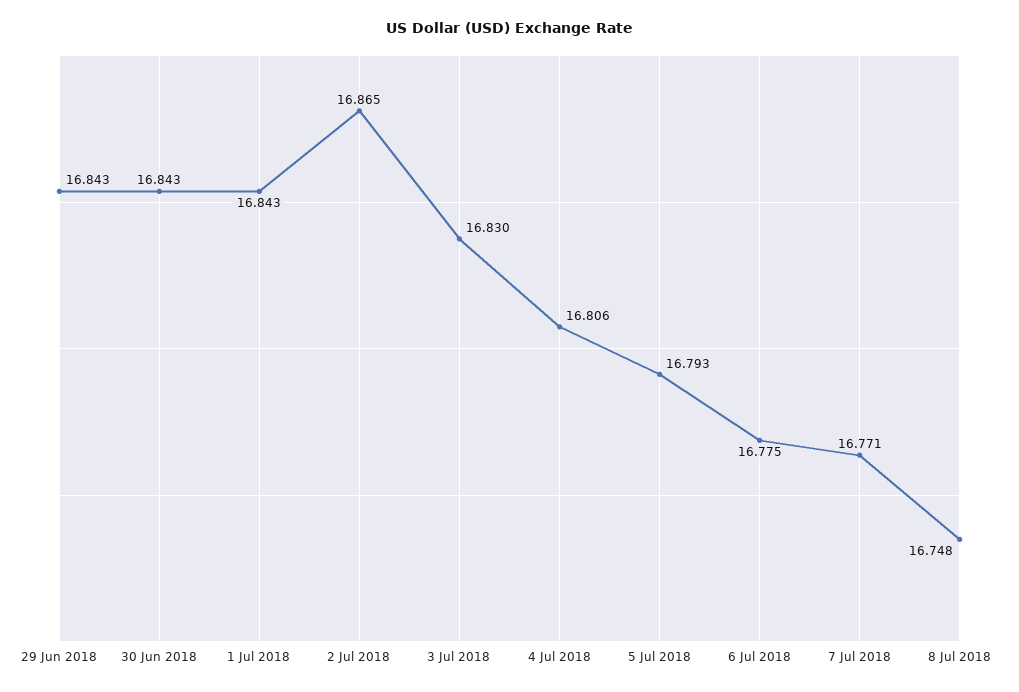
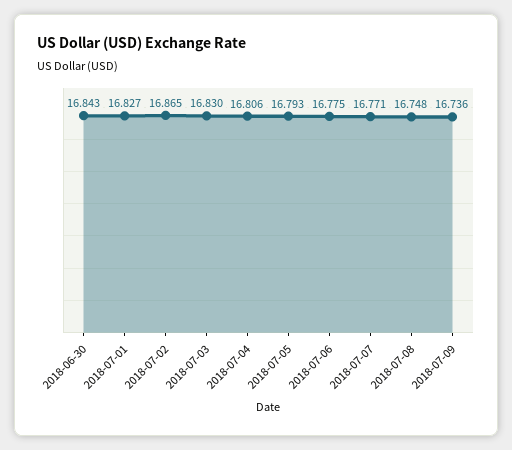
29 Jun 2018: 16.843 -> none
1 Jul 2018: 16.843 -> 16.827
2018-07-09: none -> 16.736

